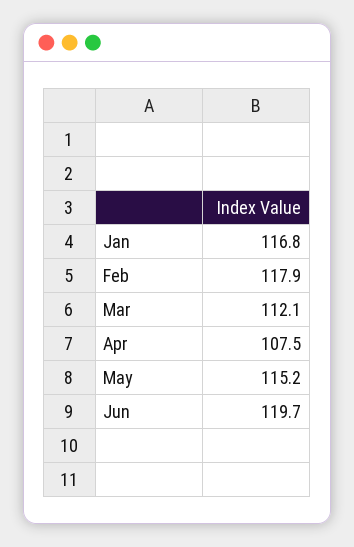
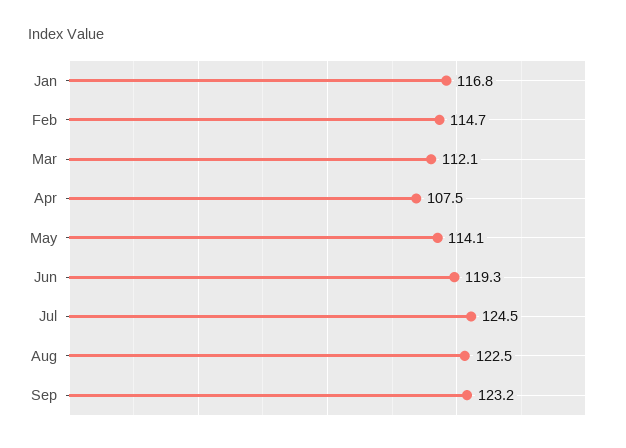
Feb: 117.9 -> 114.7
May: 115.2 -> 114.1
Jun: 119.7 -> 119.3
Jul: none -> 124.5
Aug: none -> 122.5
Sep: none -> 123.2

